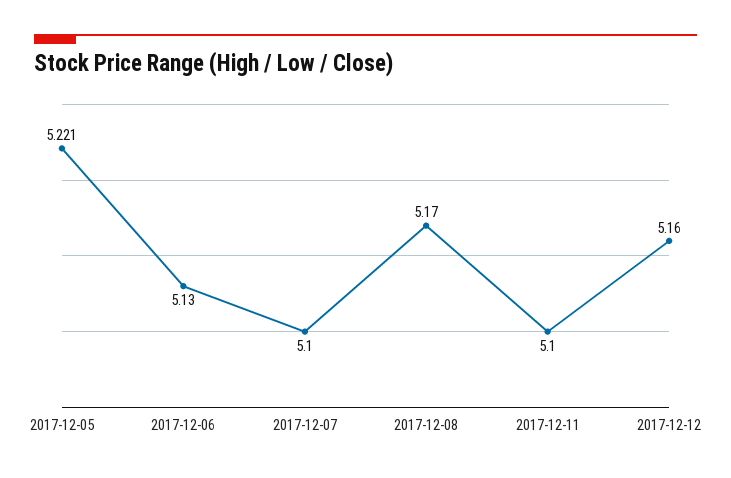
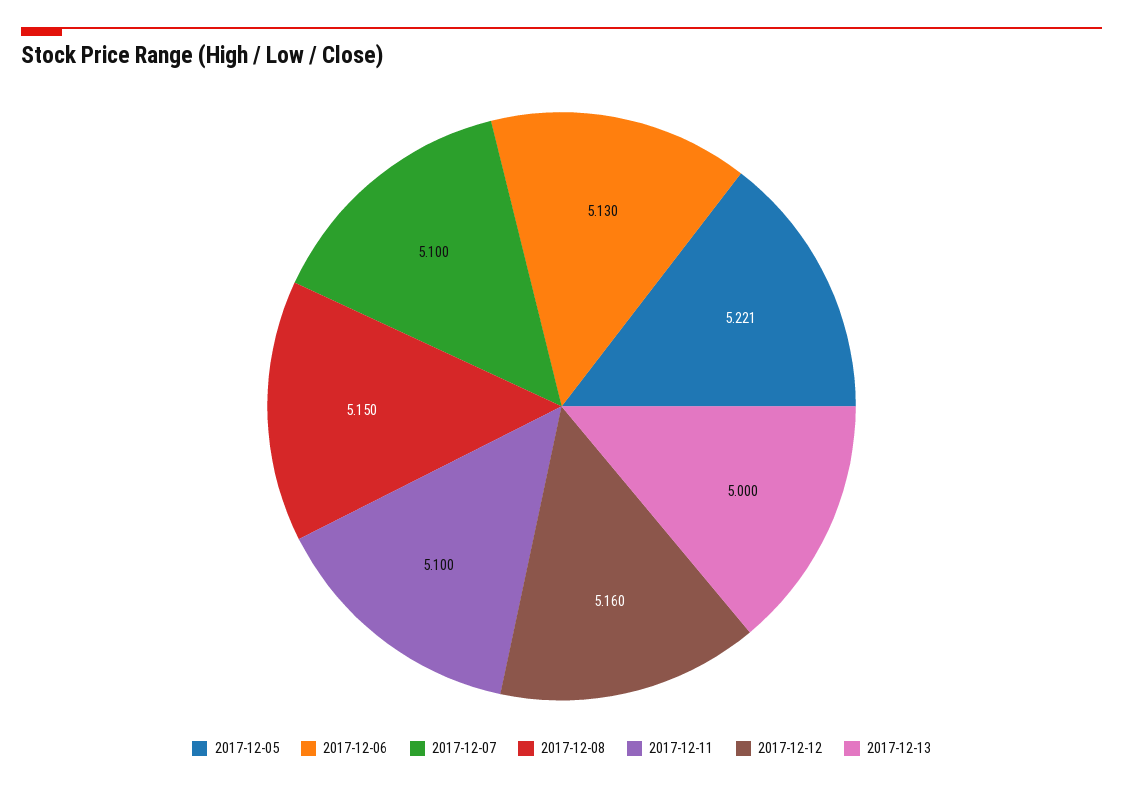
2017-12-08: 5.17 -> 5.15
2017-12-13: none -> 5

